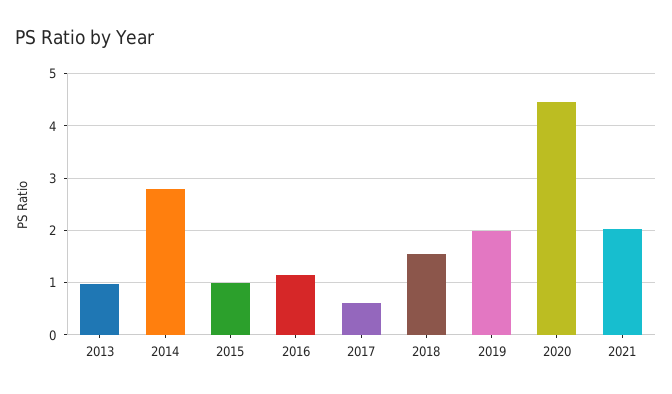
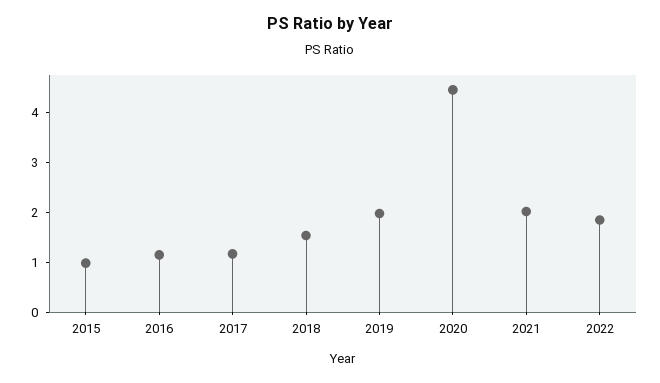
2013: 1 -> none
2014: 2.8 -> none
2017: 0.6 -> 1.2
2022: none -> 1.8

